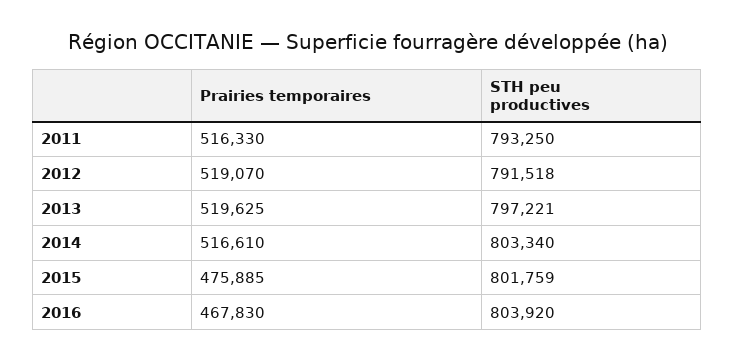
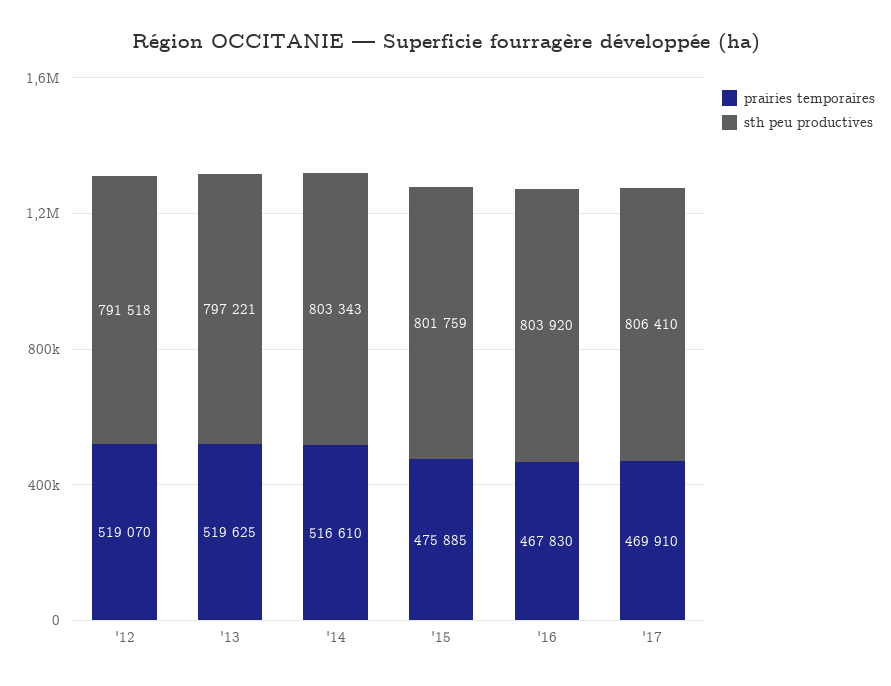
Prairies temporaires, 2011: 516330 -> none
STH peu productives, 2011: 793250 -> none
STH peu productives, 2014: 803340 -> 803343
Prairies temporaires, '17: none -> 469910
STH peu productives, '17: none -> 806410

